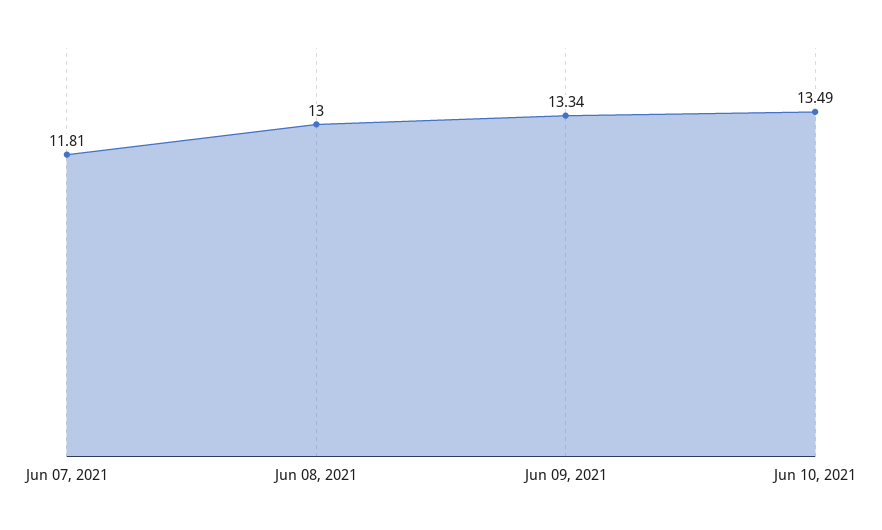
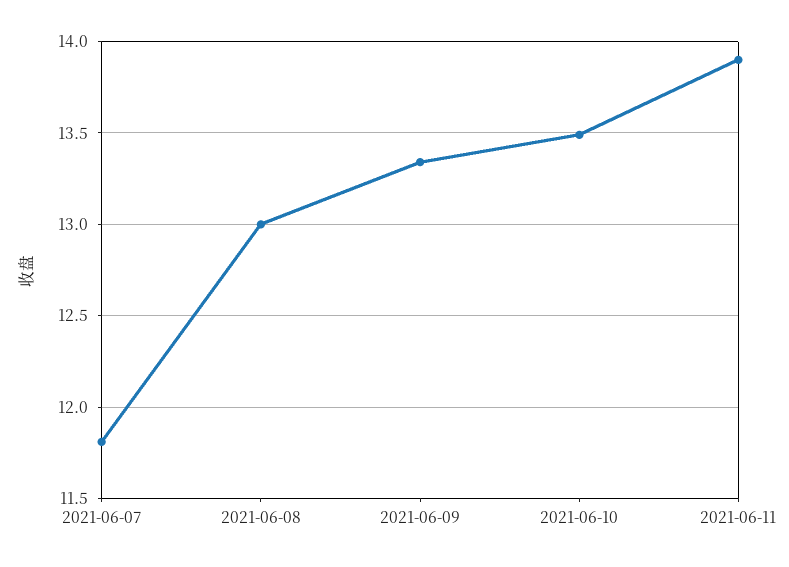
2021-06-11: none -> 13.9

